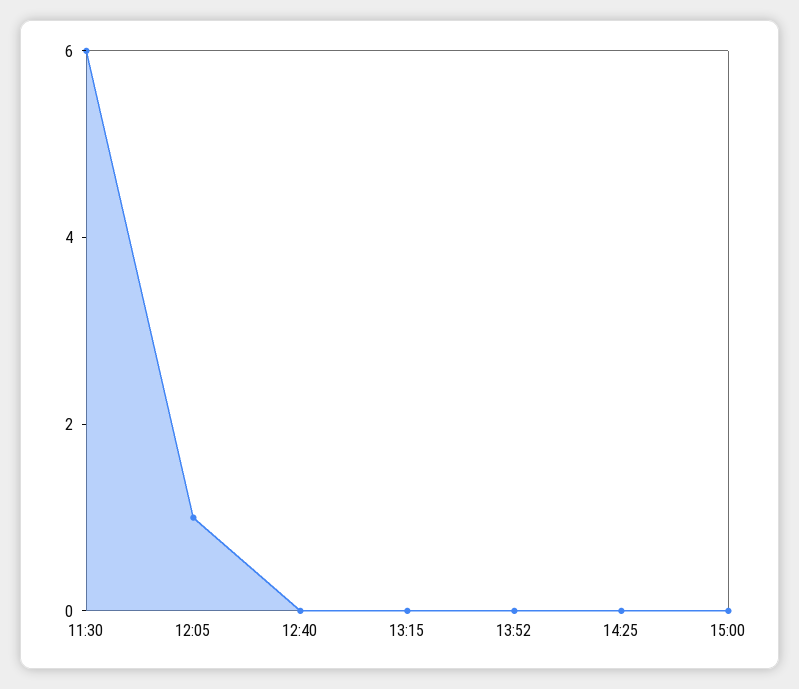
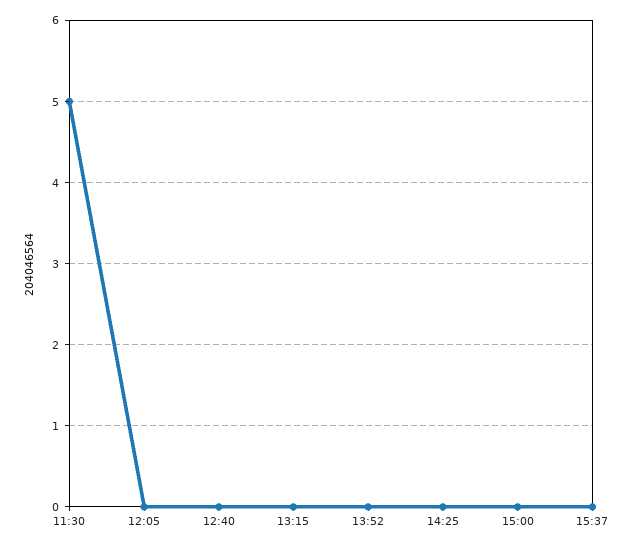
11:30: 6 -> 5
12:05: 1 -> 0
15:37: none -> 0

